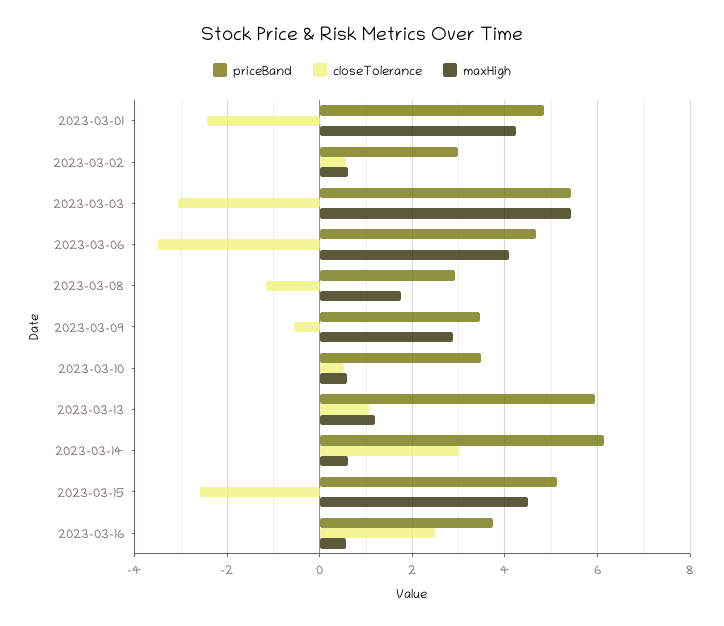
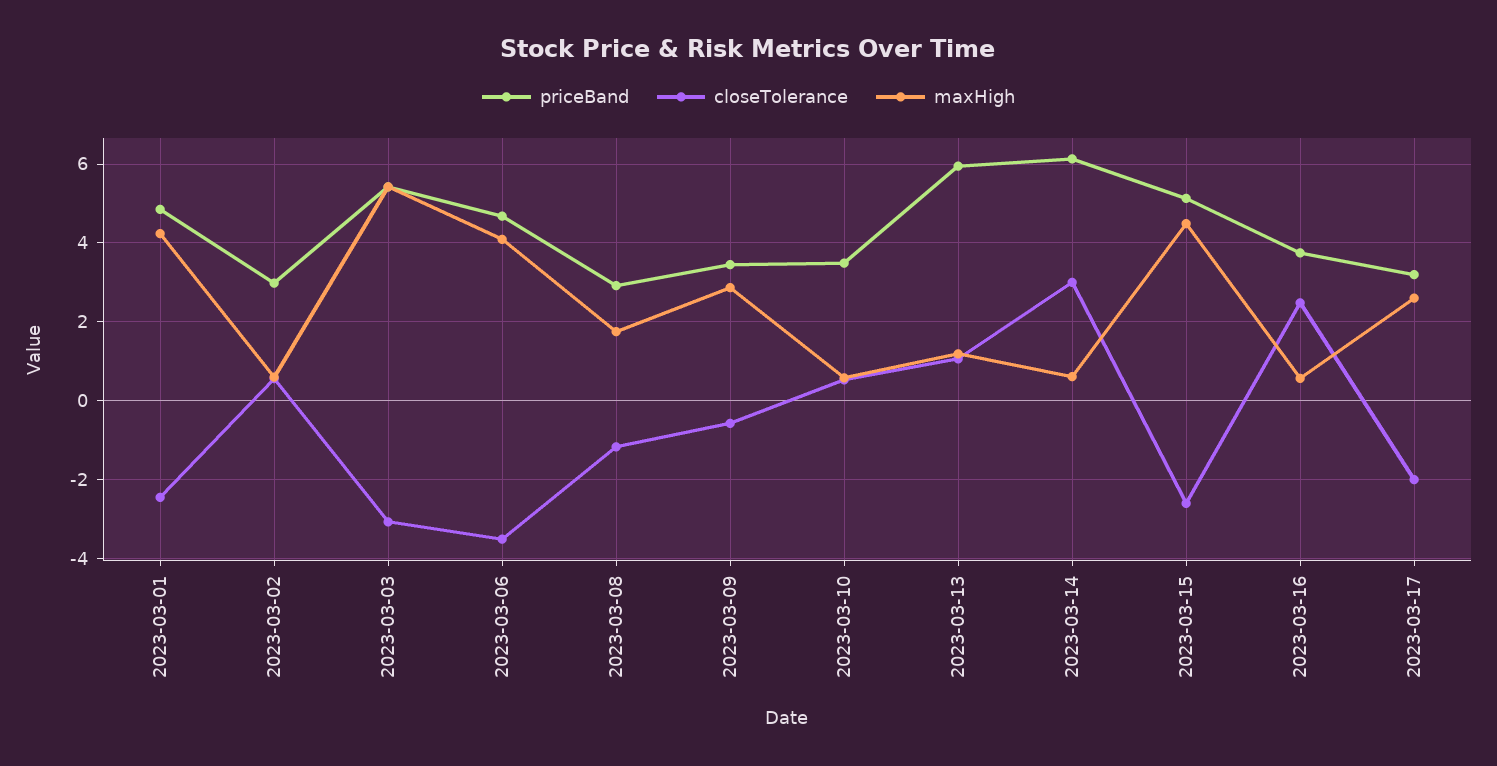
priceBand, 2023-03-17: none -> 3.2
closeTolerance, 2023-03-17: none -> -2
maxHigh, 2023-03-17: none -> 2.6

